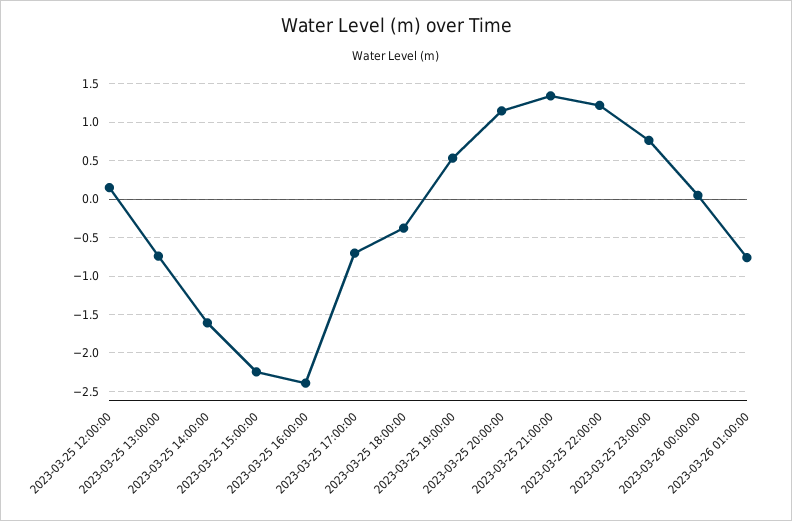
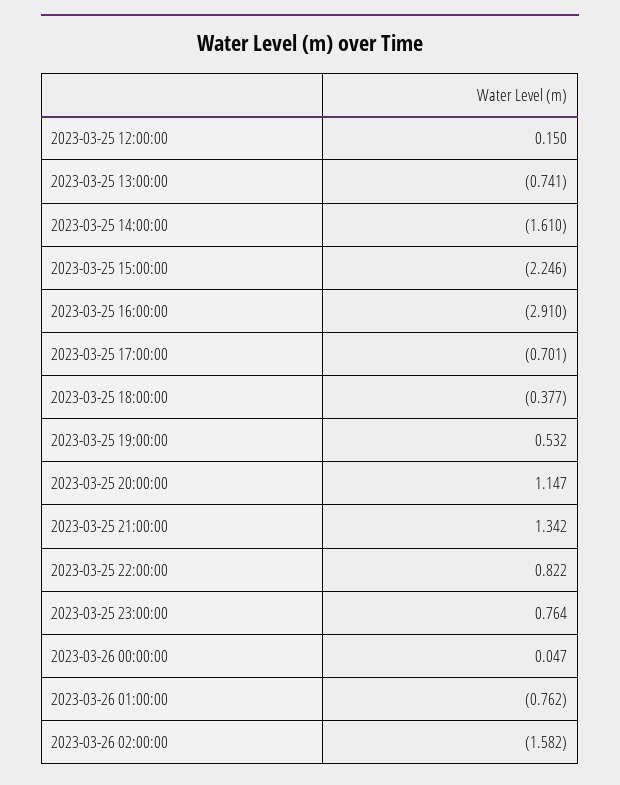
2023-03-25 16:00:00: -2.4 -> -2.91
2023-03-25 22:00:00: 1.2 -> 0.822
2023-03-26 02:00:00: none -> -1.582

